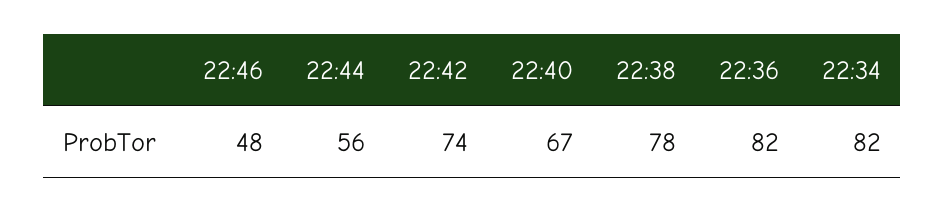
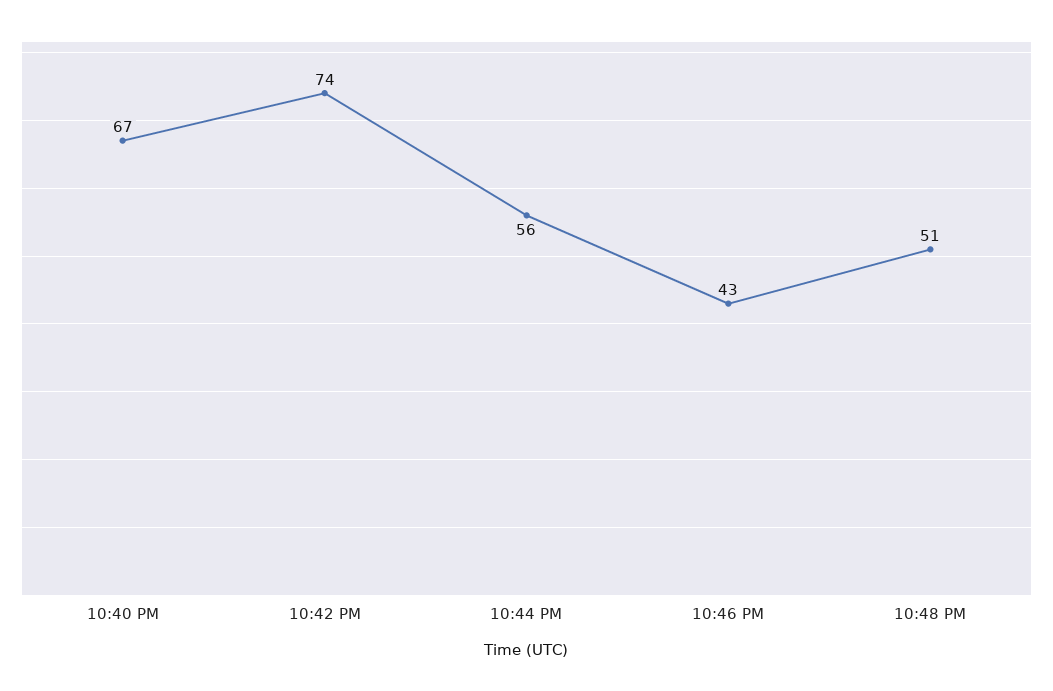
22:46: 48 -> 43
22:38: 78 -> none
22:36: 82 -> none
22:34: 82 -> none
10:48 PM: none -> 51

